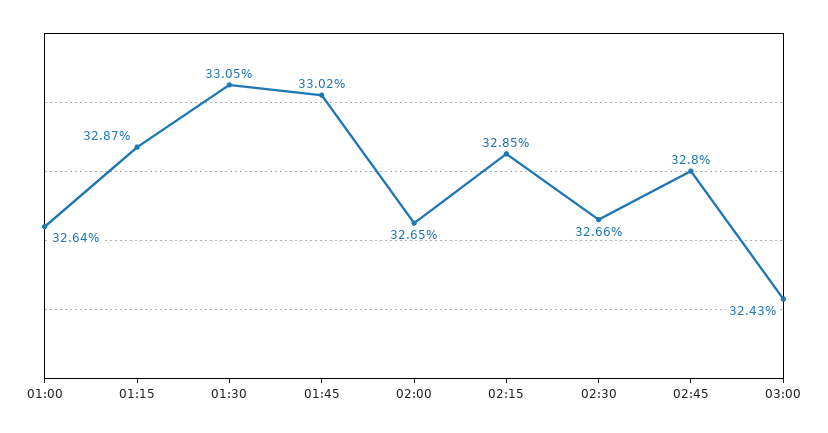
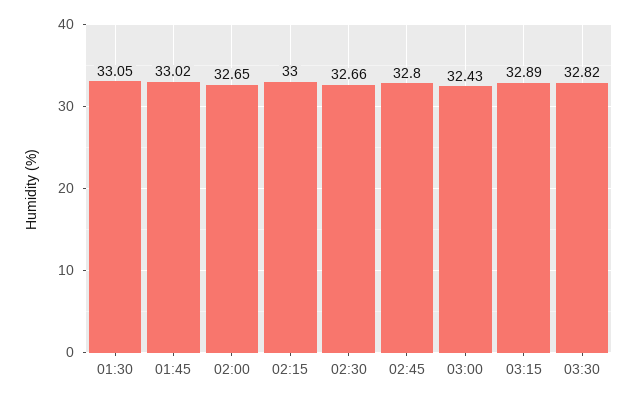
01:00: 32.64 -> none
01:15: 32.87 -> none
02:15: 32.85 -> 33
03:15: none -> 32.89
03:30: none -> 32.82

